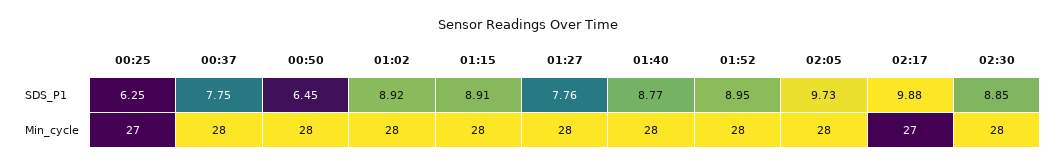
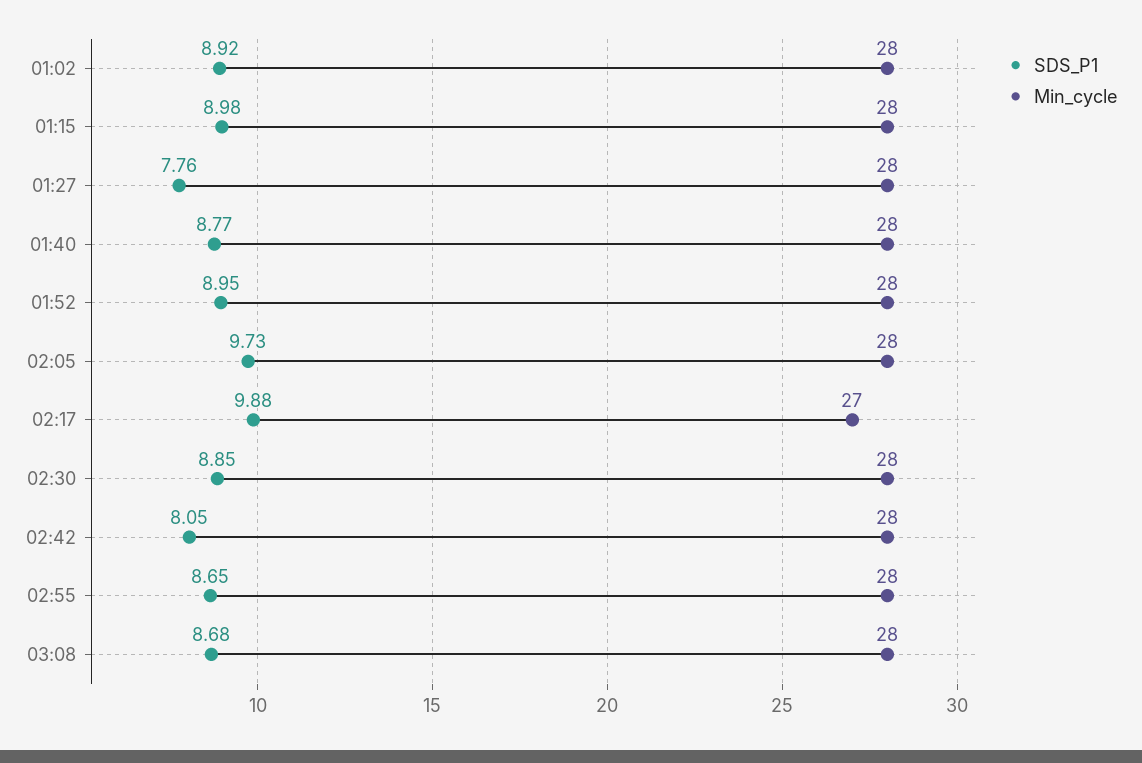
SDS_P1, 00:25: 6.25 -> none
SDS_P1, 00:37: 7.75 -> none
SDS_P1, 00:50: 6.45 -> none
SDS_P1, 01:15: 8.91 -> 8.98
Min_cycle, 00:25: 27 -> none
Min_cycle, 00:37: 28 -> none
Min_cycle, 00:50: 28 -> none
SDS_P1, 02:42: none -> 8.05
Min_cycle, 02:42: none -> 28
SDS_P1, 02:55: none -> 8.65
Min_cycle, 02:55: none -> 28
SDS_P1, 03:08: none -> 8.68
Min_cycle, 03:08: none -> 28

